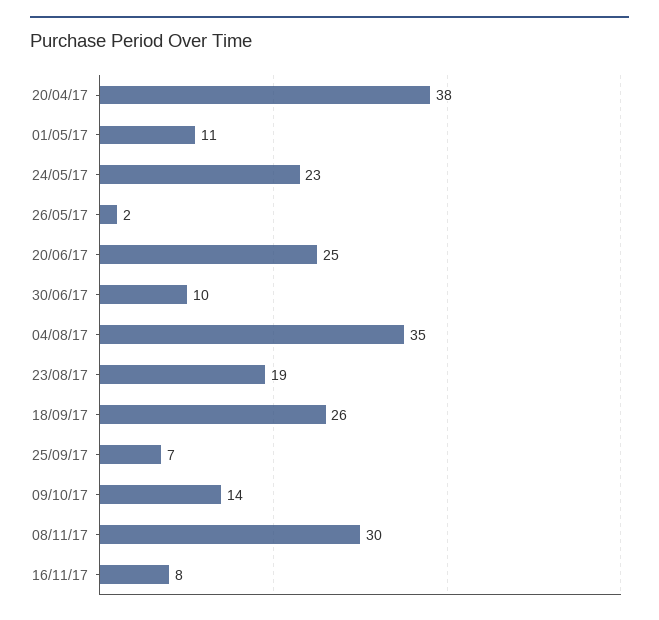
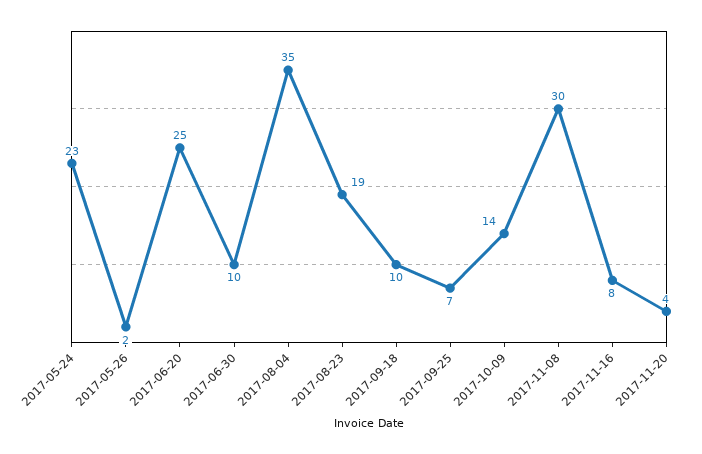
20/04/17: 38 -> none
01/05/17: 11 -> none
18/09/17: 26 -> 10
2017-11-20: none -> 4

